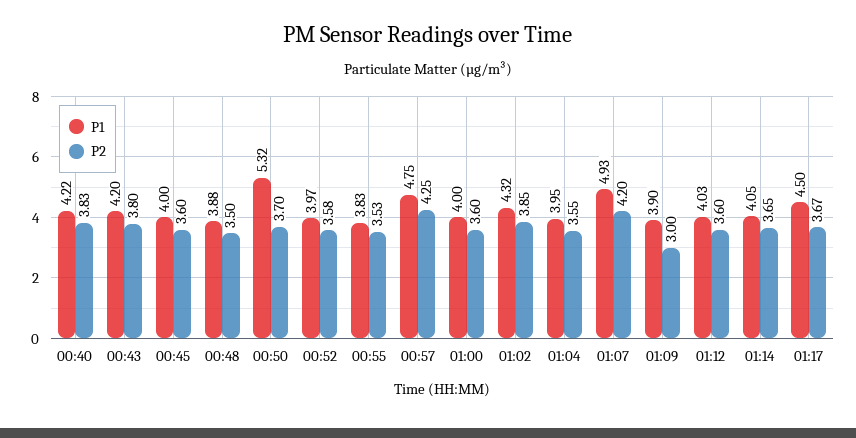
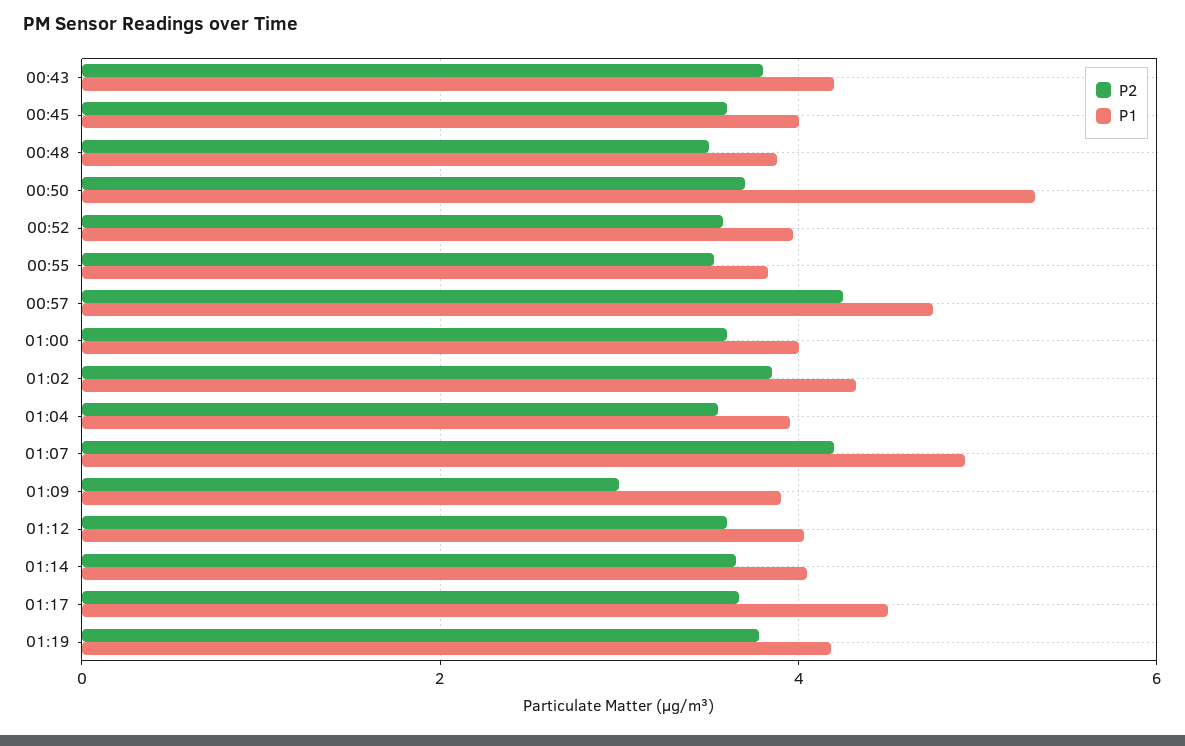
P1, 00:40: 4.22 -> none
P2, 00:40: 3.83 -> none
P2, 01:19: none -> 3.8
P1, 01:19: none -> 4.2

